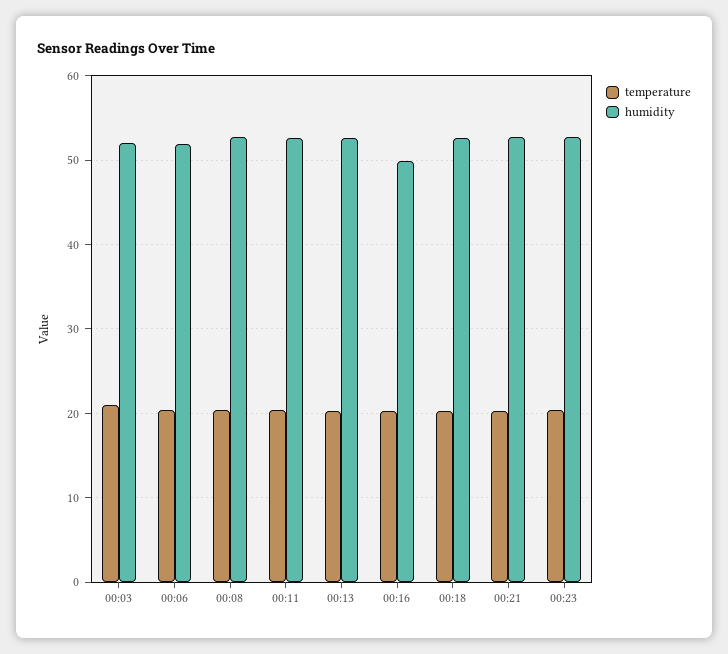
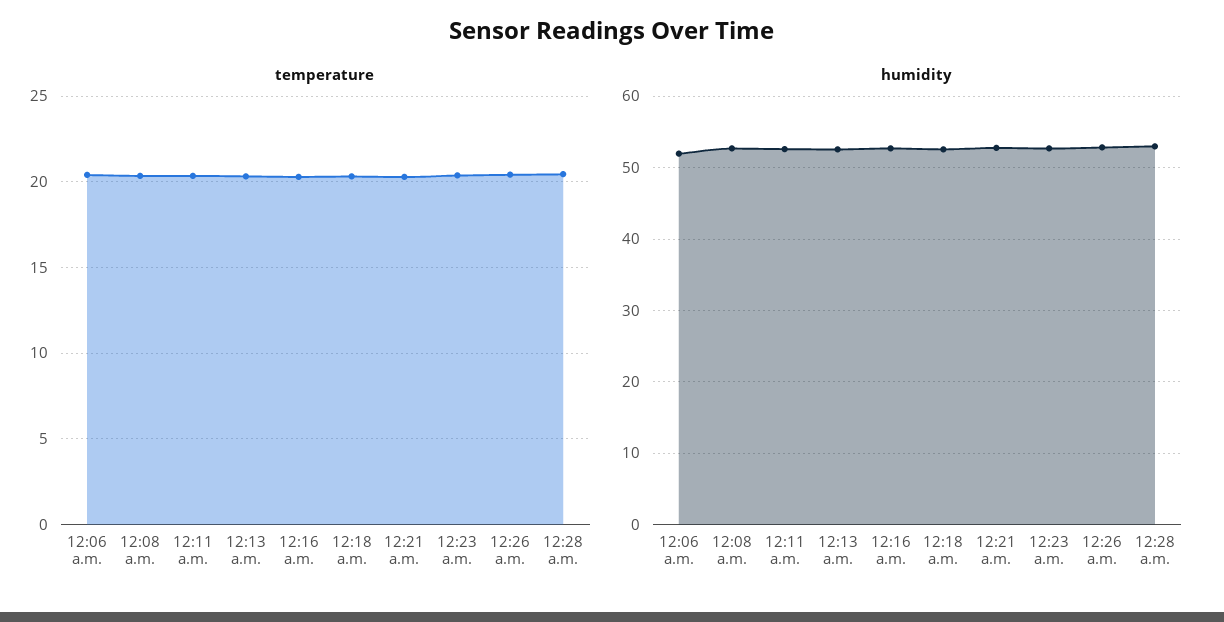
temperature, 00:03: 21 -> none
humidity, 00:03: 52 -> none
humidity, 00:16: 50 -> 53
temperature, 12:26 a.m.: none -> 20.5
temperature, 12:28 a.m.: none -> 20.5
humidity, 12:26 a.m.: none -> 53
humidity, 12:28 a.m.: none -> 53

